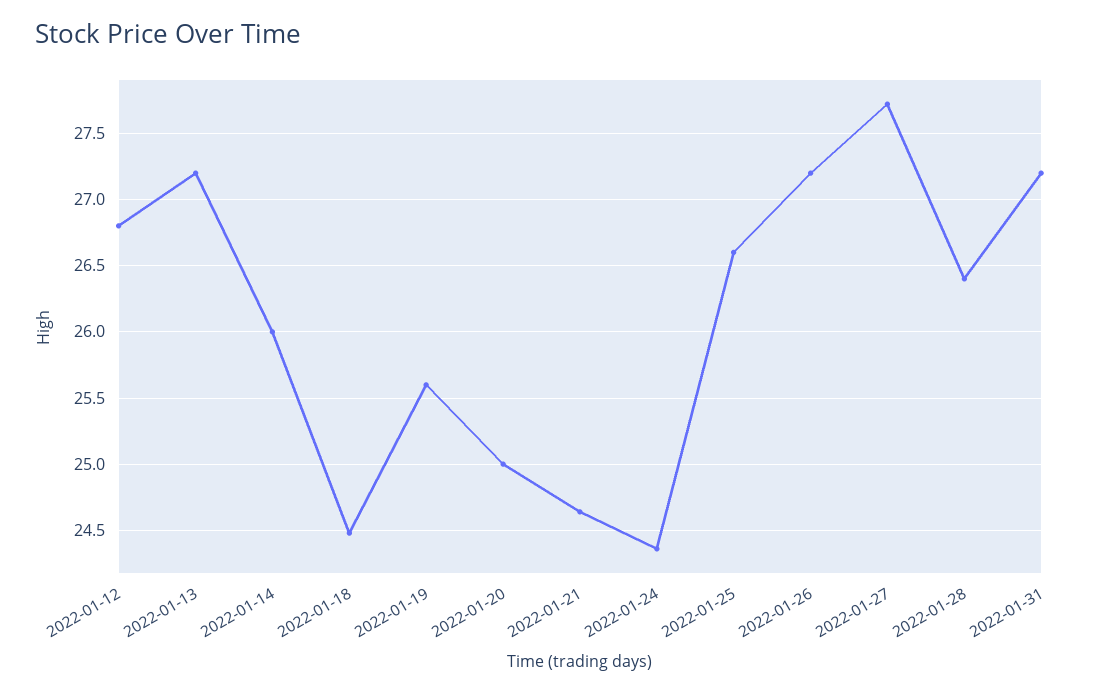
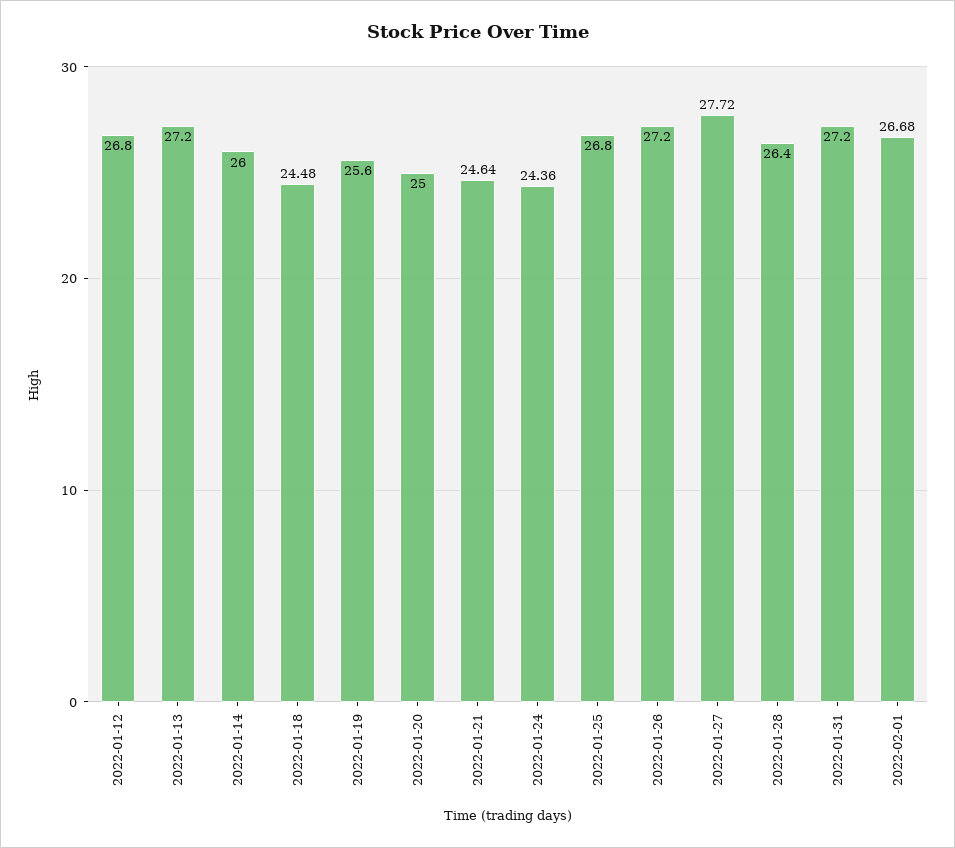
2022-01-25: 26.6 -> 26.8
2022-02-01: none -> 26.68

